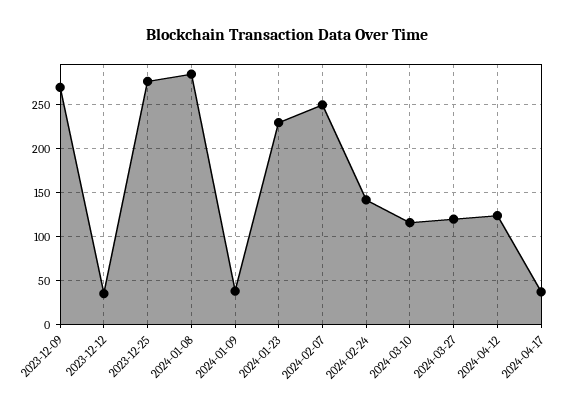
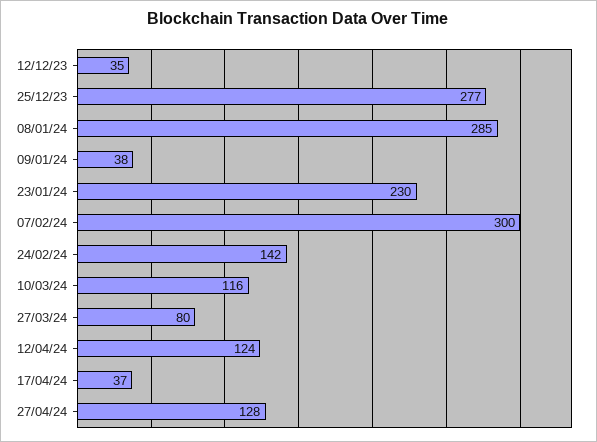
2023-12-09: 270 -> none
2024-02-07: 250 -> 300
2024-03-27: 120 -> 80
27/04/24: none -> 128

